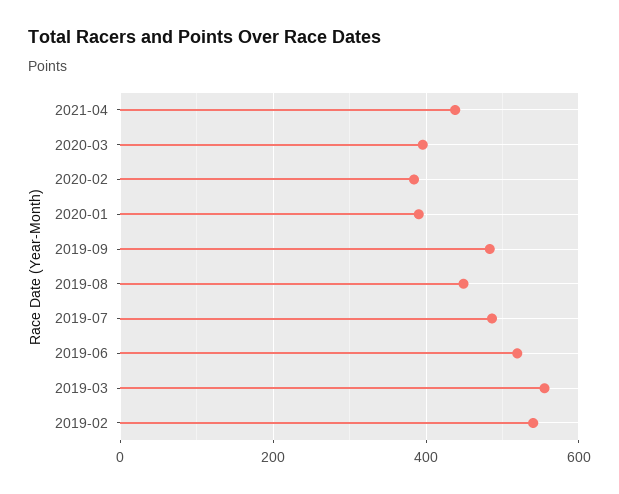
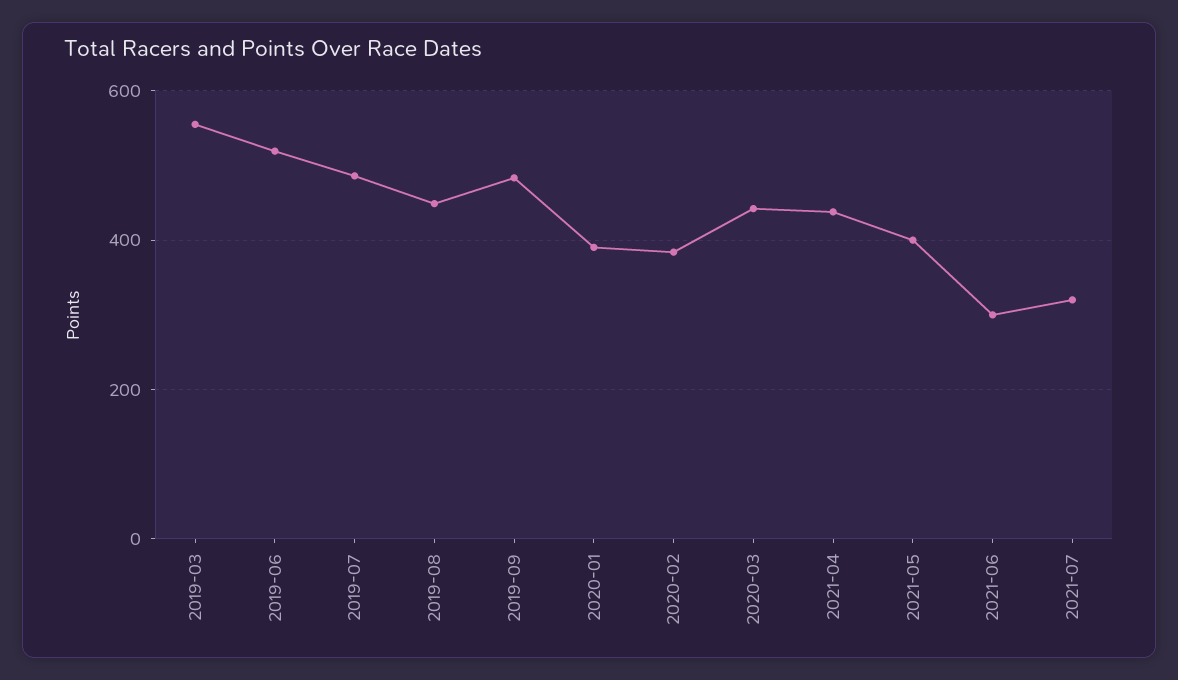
2020-03: 400 -> 440
2019-02: 540 -> none
2021-05: none -> 400
2021-06: none -> 300
2021-07: none -> 320

